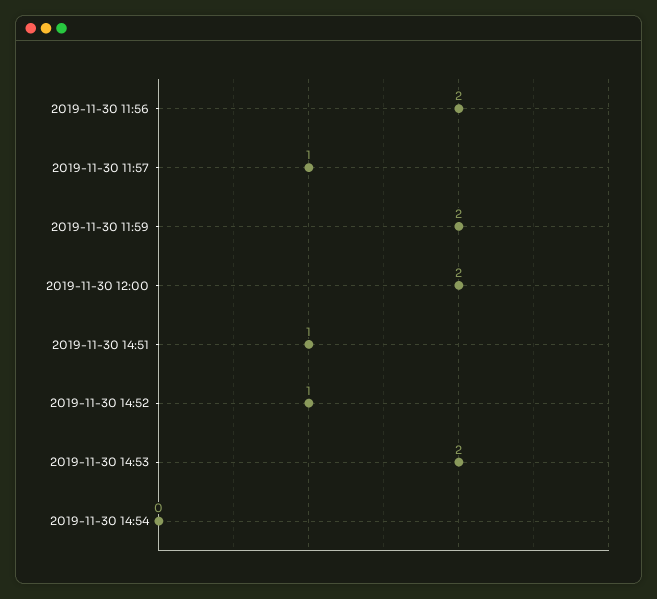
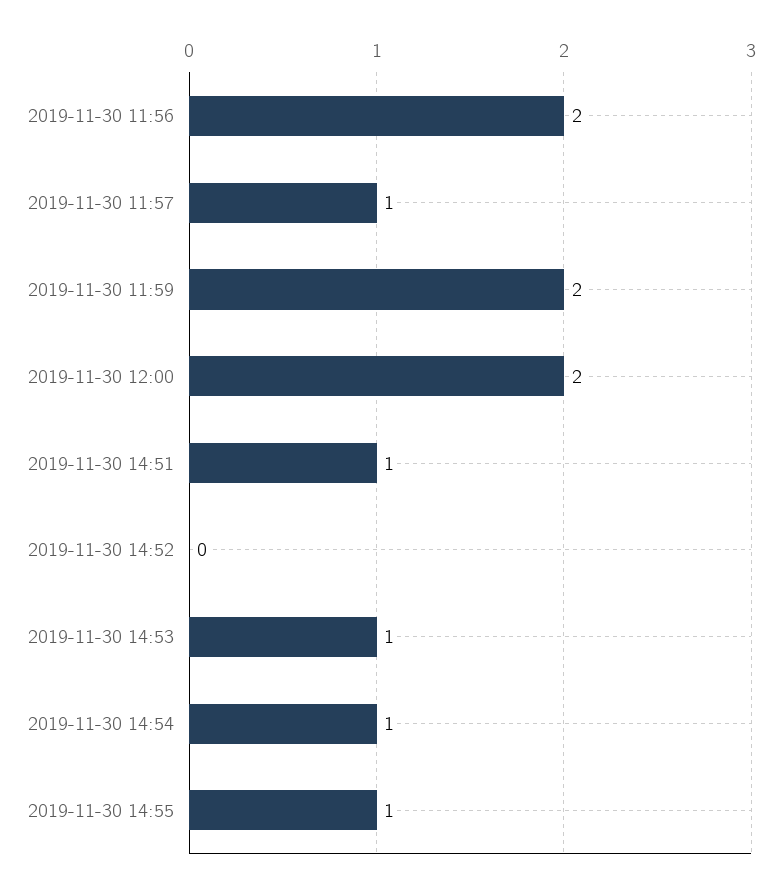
2019-11-30 14:52: 1 -> 0
2019-11-30 14:53: 2 -> 1
2019-11-30 14:54: 0 -> 1
2019-11-30 14:55: none -> 1

